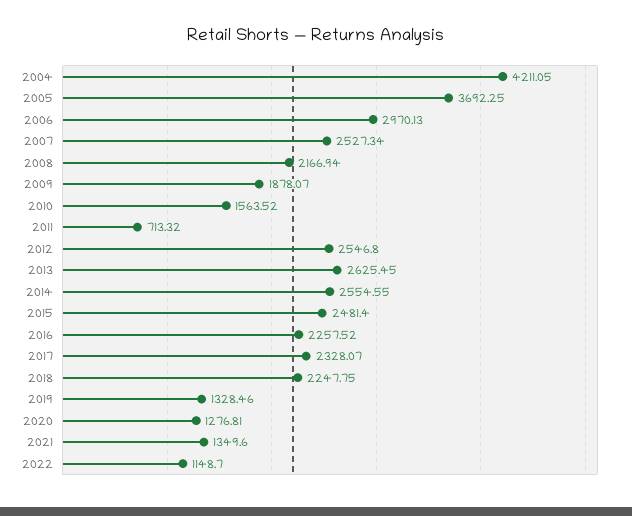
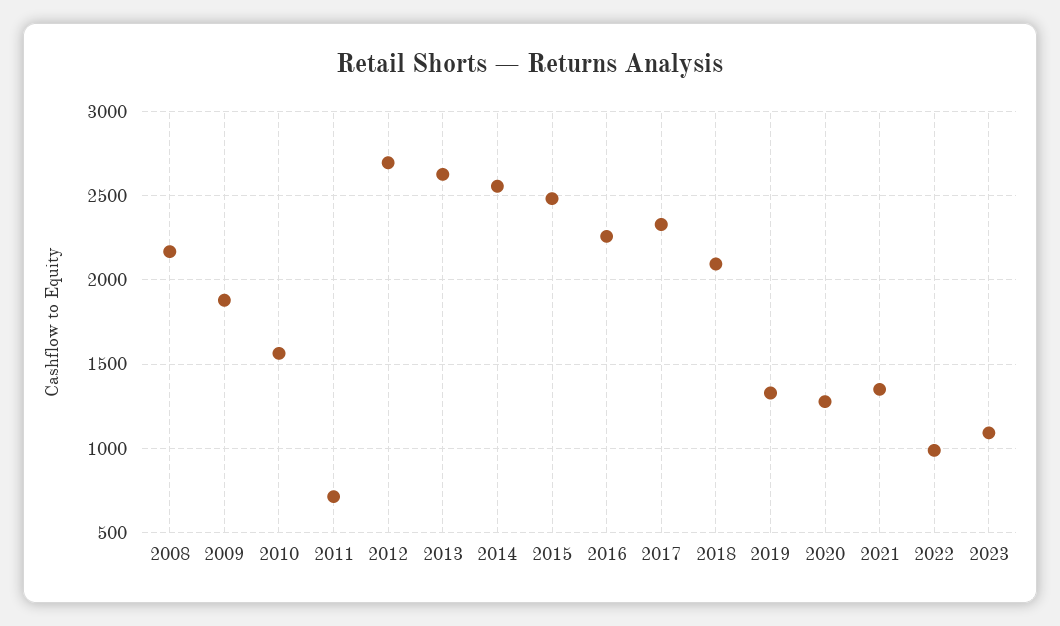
2004: 4211.05 -> none
2005: 3692.25 -> none
2006: 2970.13 -> none
2007: 2527.34 -> none
2012: 2546.8 -> 2700
2018: 2247.75 -> 2100
2022: 1148.7 -> 1000
2023: none -> 1100

